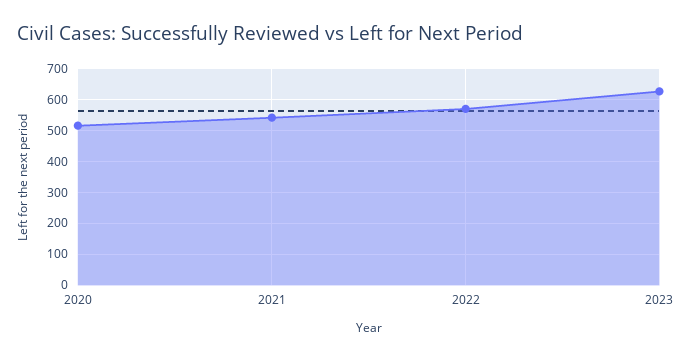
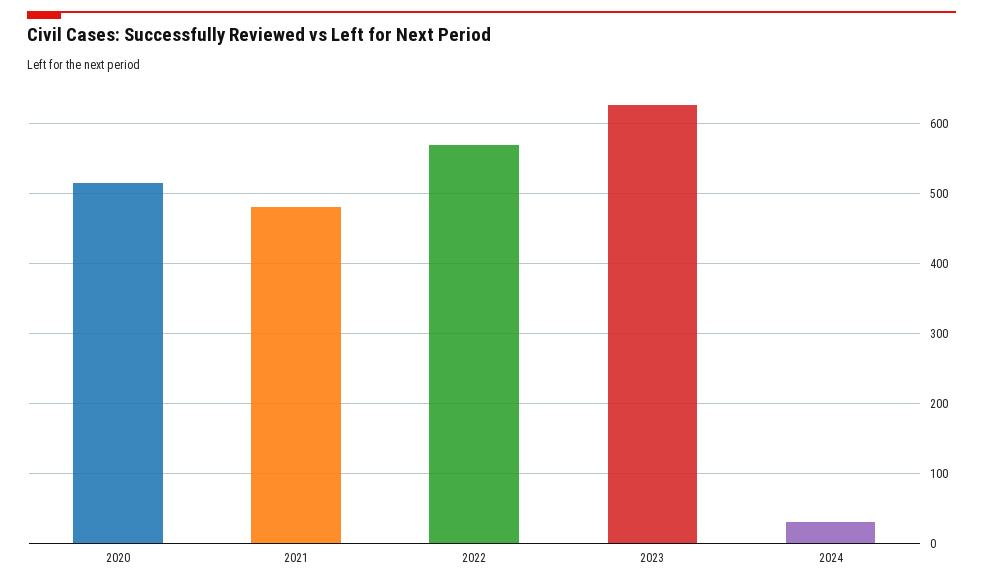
2021: 540 -> 480
2024: none -> 30

